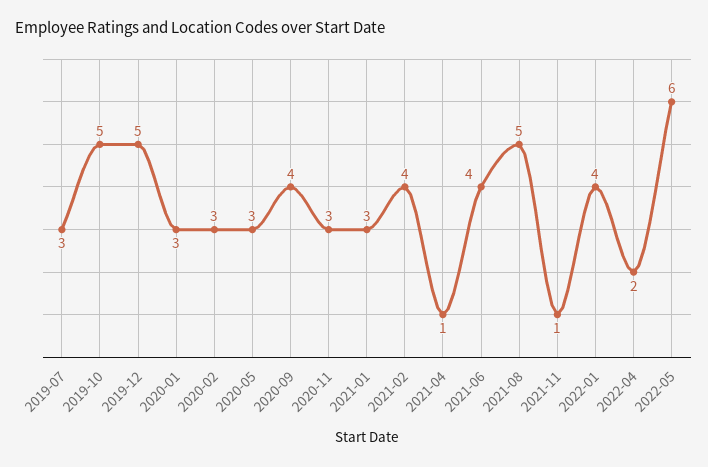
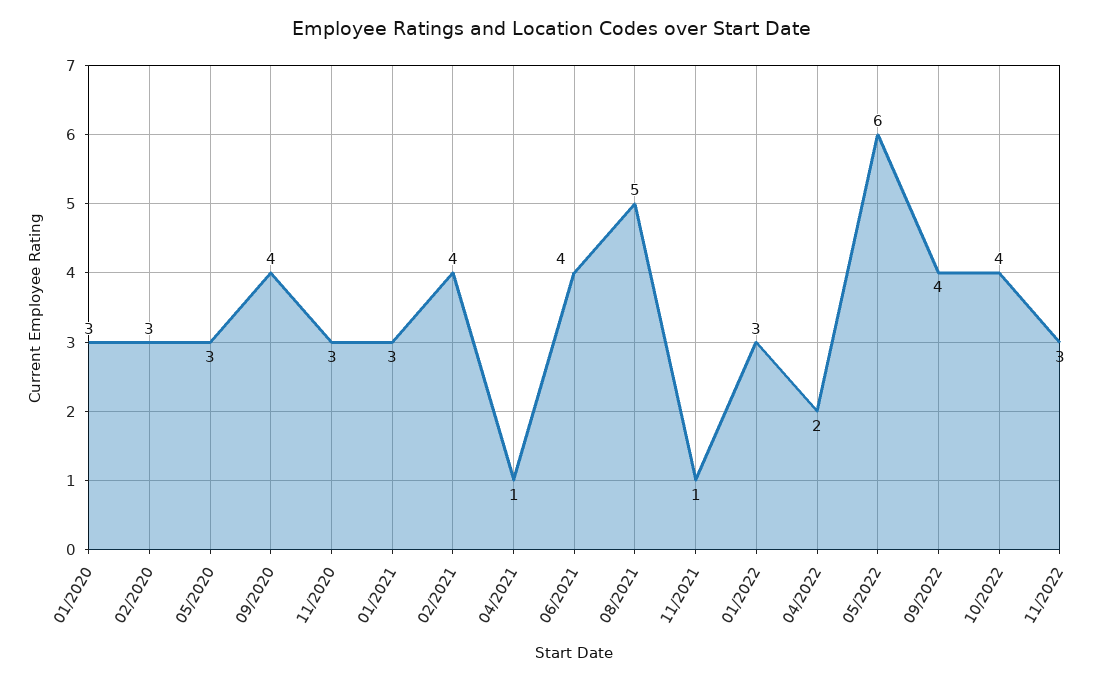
2019-07: 3 -> none
2019-10: 5 -> none
2019-12: 5 -> none
2022-01: 4 -> 3
09/2022: none -> 4
10/2022: none -> 4
11/2022: none -> 3

